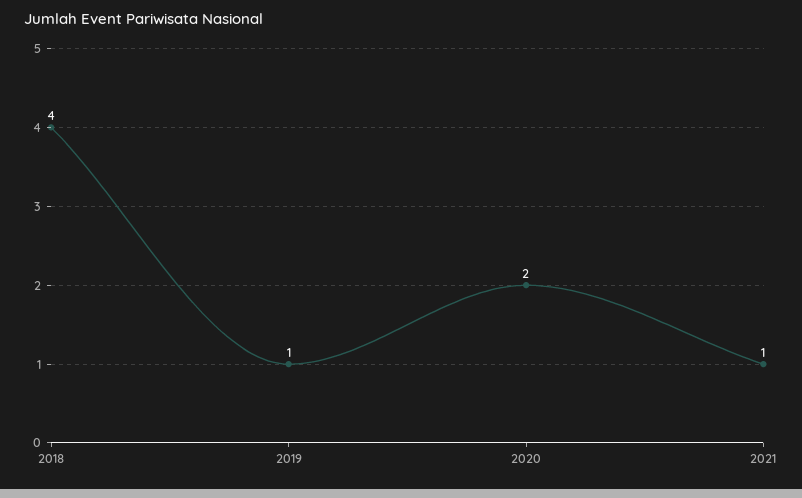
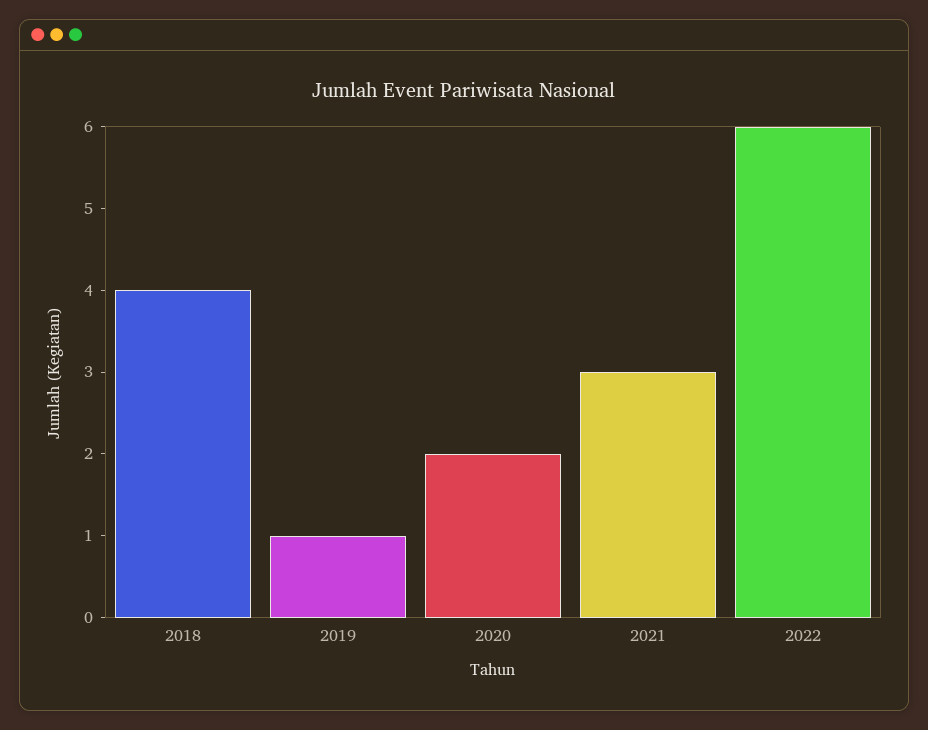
2021: 1 -> 3
2022: none -> 6

